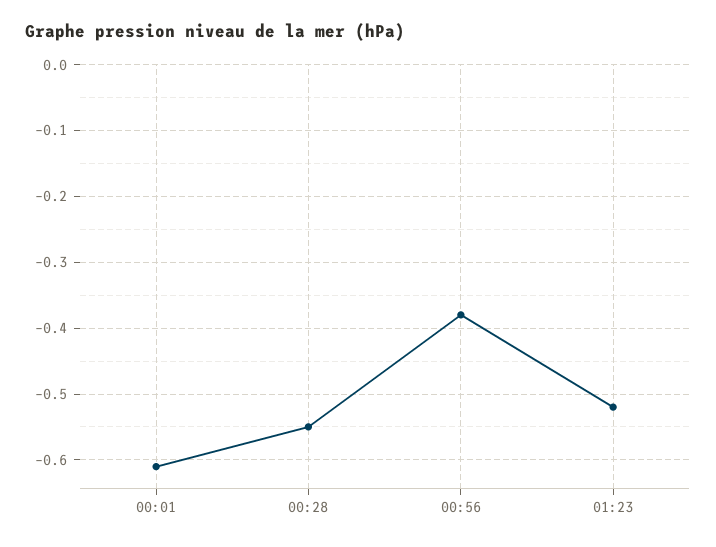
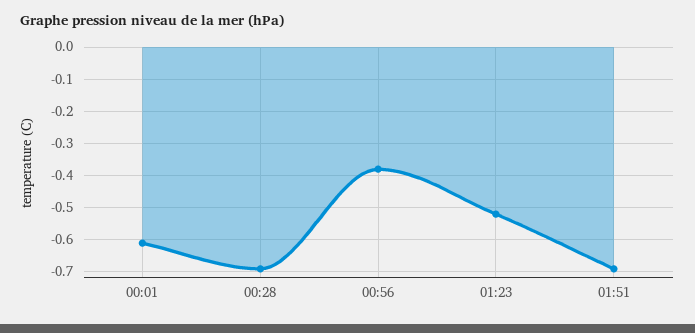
00:28: -0.55 -> -0.7
01:51: none -> -0.7

